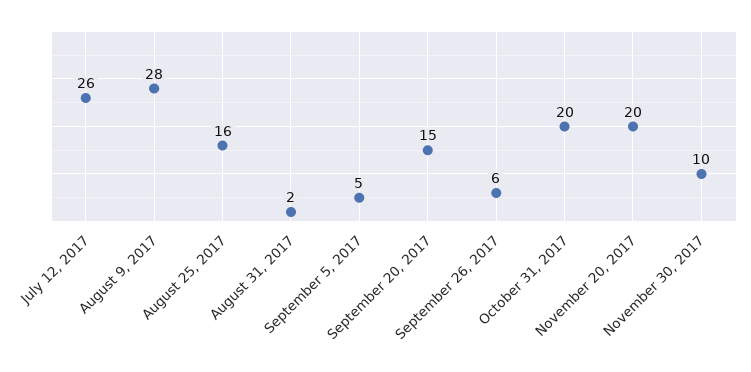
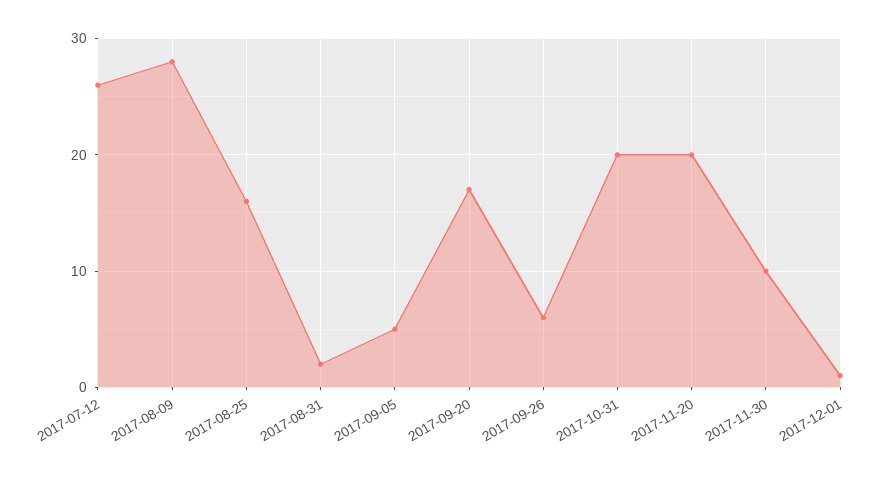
September 20, 2017: 15 -> 17
2017-12-01: none -> 1

